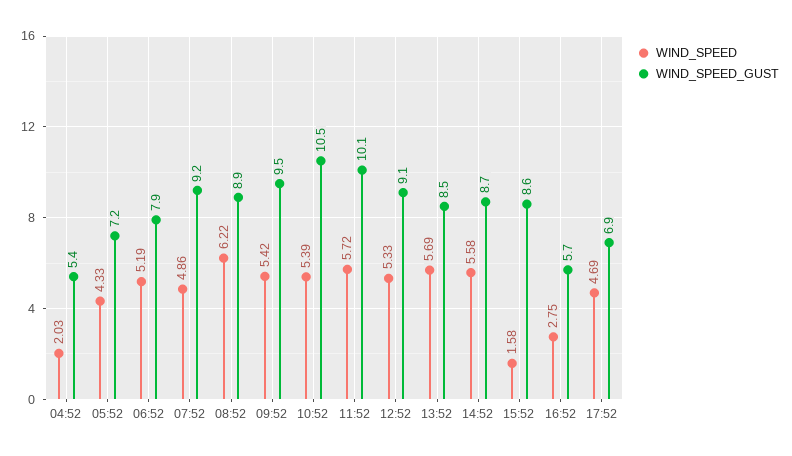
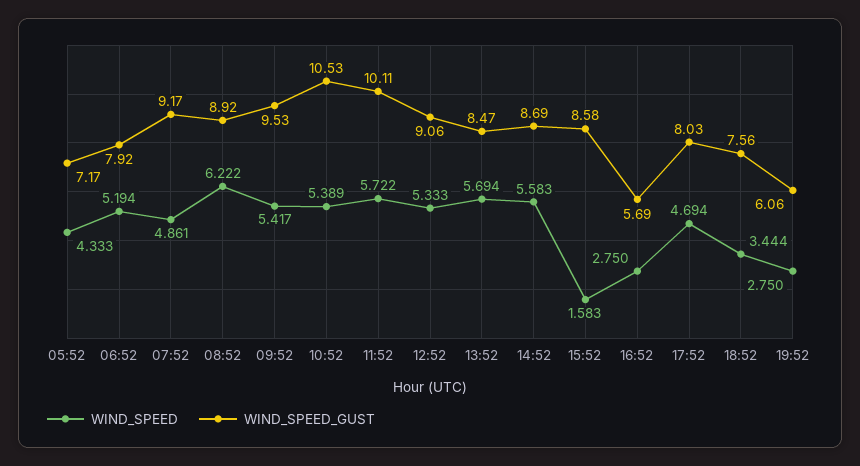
WIND_SPEED, 04:52: 2.03 -> none
WIND_SPEED_GUST, 04:52: 5.4 -> none
WIND_SPEED_GUST, 17:52: 6.9 -> 8.03
WIND_SPEED, 18:52: none -> 3.444
WIND_SPEED_GUST, 18:52: none -> 7.56
WIND_SPEED, 19:52: none -> 2.75
WIND_SPEED_GUST, 19:52: none -> 6.06

